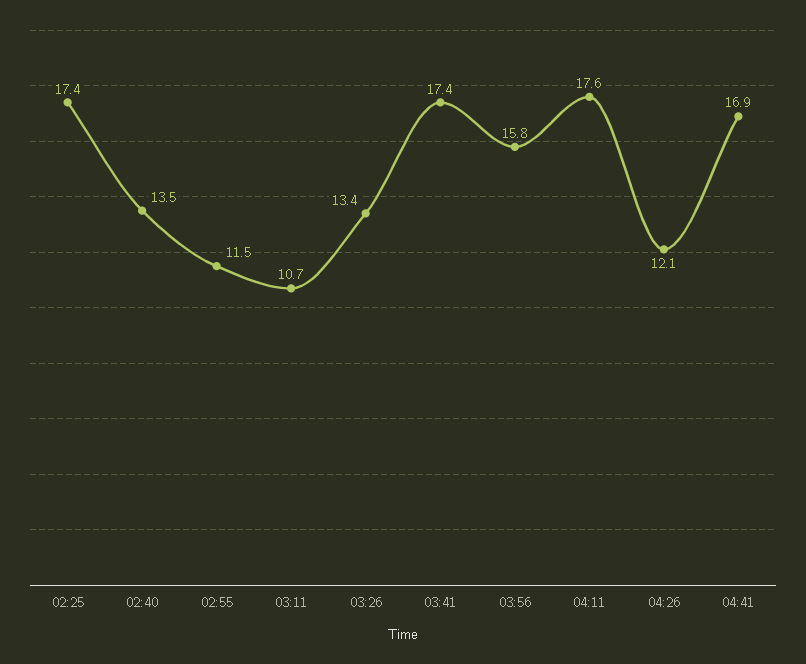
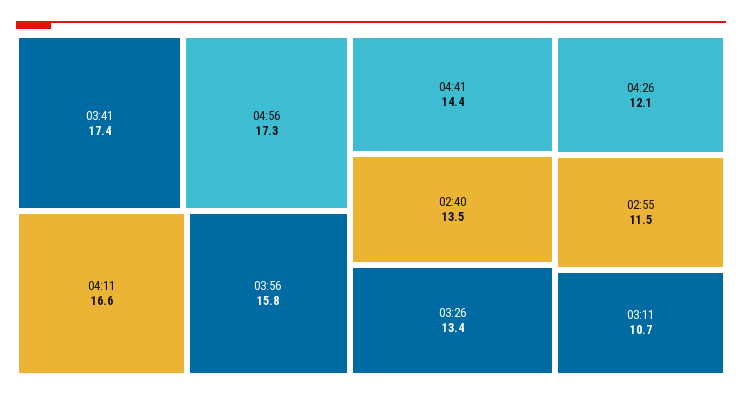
02:25: 17.4 -> none
04:11: 17.6 -> 16.6
04:41: 16.9 -> 14.4
04:56: none -> 17.3

